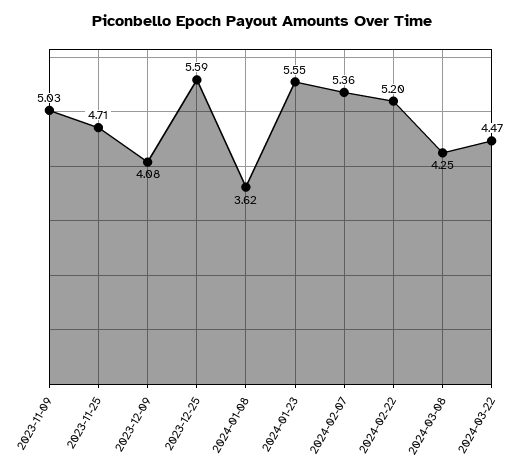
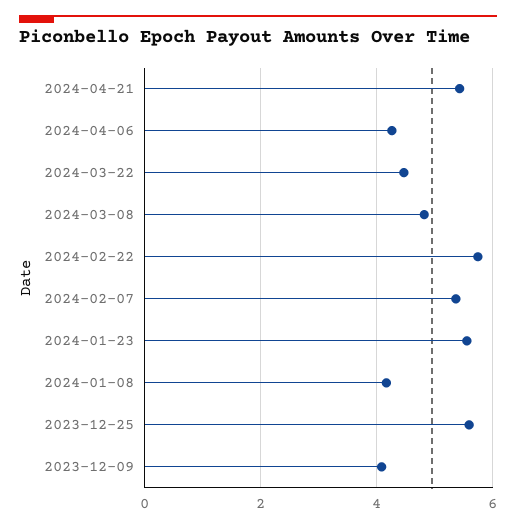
2023-11-09: 5.03 -> none
2023-11-25: 4.71 -> none
2024-01-08: 3.62 -> 4.2
2024-02-22: 5.2 -> 5.8
2024-03-08: 4.25 -> 4.8
2024-04-21: none -> 5.4
2024-04-06: none -> 4.2

